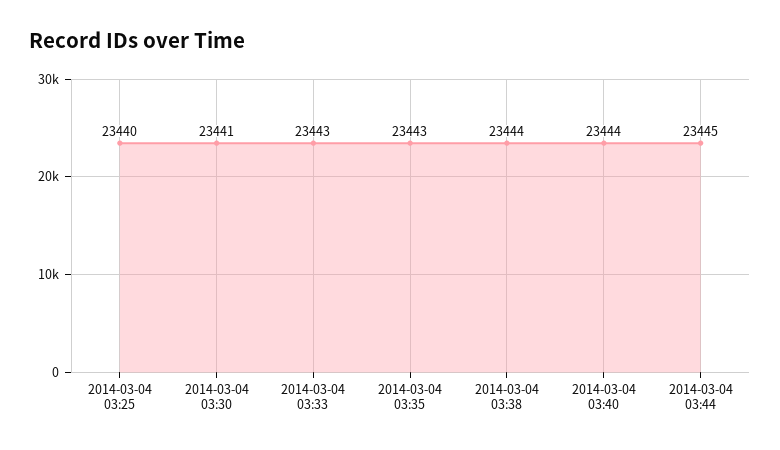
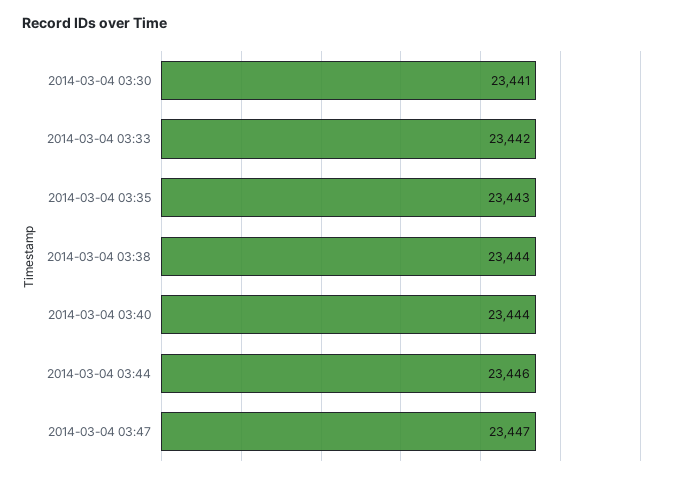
2014-03-04 03:25: 23440 -> none
2014-03-04 03:33: 23443 -> 23442
2014-03-04 03:44: 23445 -> 23446
2014-03-04 03:47: none -> 23447

